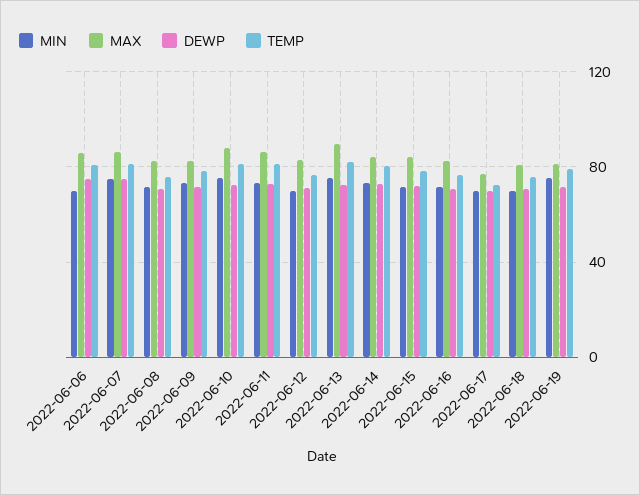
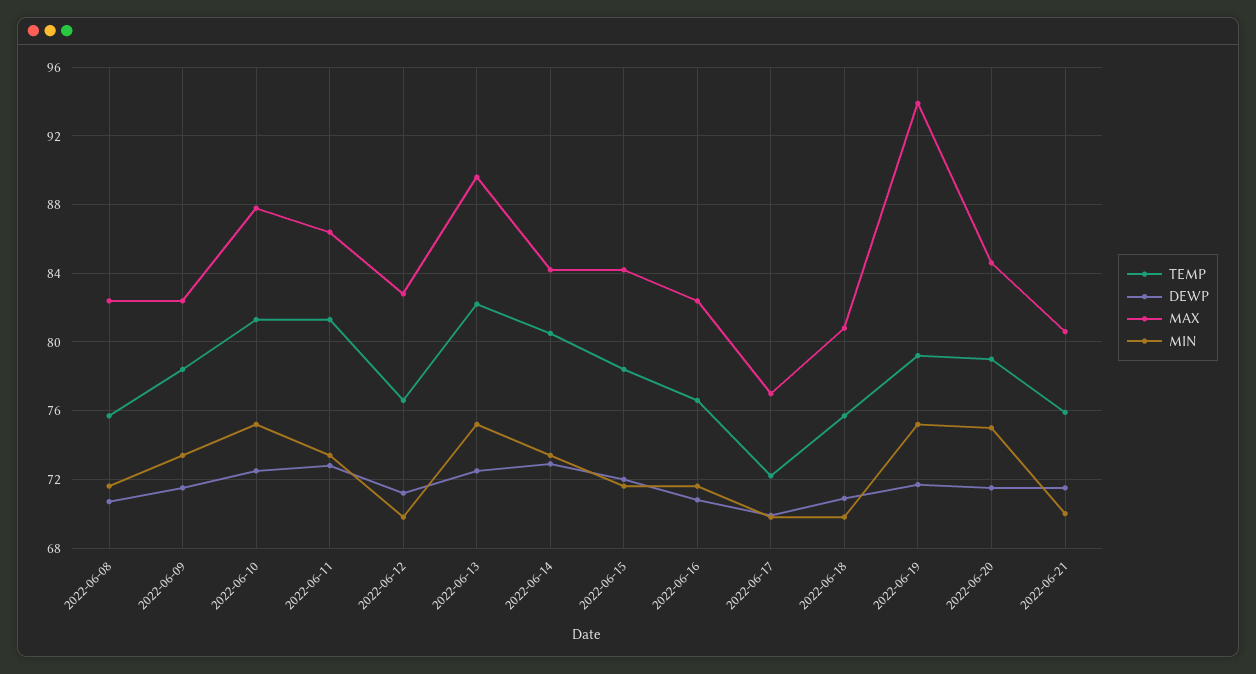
MIN, 2022-06-06: 70 -> none
MAX, 2022-06-06: 85 -> none
DEWP, 2022-06-06: 75 -> none
TEMP, 2022-06-06: 80 -> none
MIN, 2022-06-07: 75 -> none
MAX, 2022-06-07: 85 -> none
DEWP, 2022-06-07: 75 -> none
TEMP, 2022-06-07: 80 -> none
MAX, 2022-06-19: 80 -> 94
TEMP, 2022-06-20: none -> 79
DEWP, 2022-06-20: none -> 71.5
MAX, 2022-06-20: none -> 84.5
MIN, 2022-06-20: none -> 75
TEMP, 2022-06-21: none -> 76
DEWP, 2022-06-21: none -> 71.5
MAX, 2022-06-21: none -> 80.5
MIN, 2022-06-21: none -> 70

